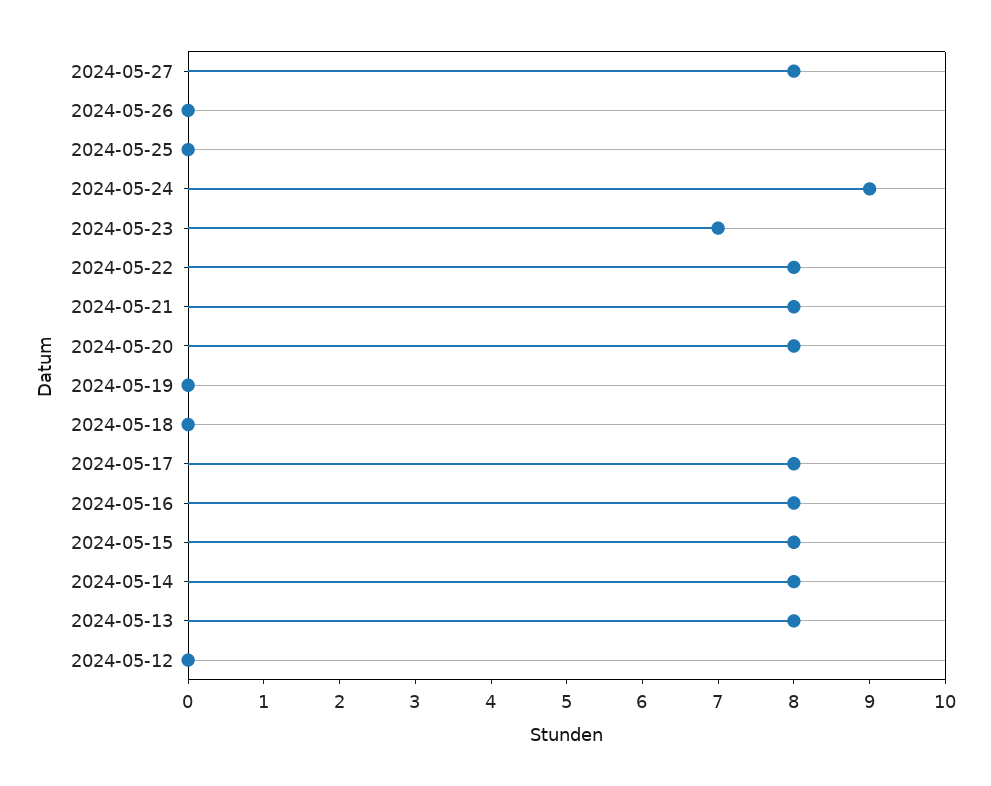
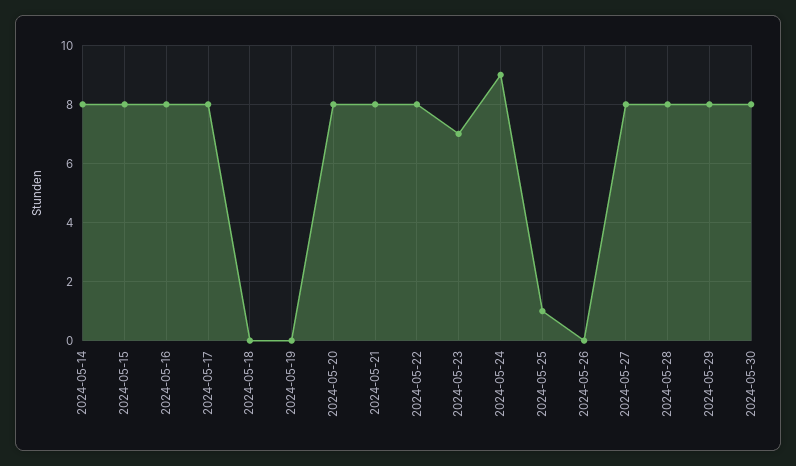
2024-05-25: 0 -> 1
2024-05-13: 8 -> none
2024-05-12: 0 -> none
2024-05-28: none -> 8
2024-05-29: none -> 8
2024-05-30: none -> 8

